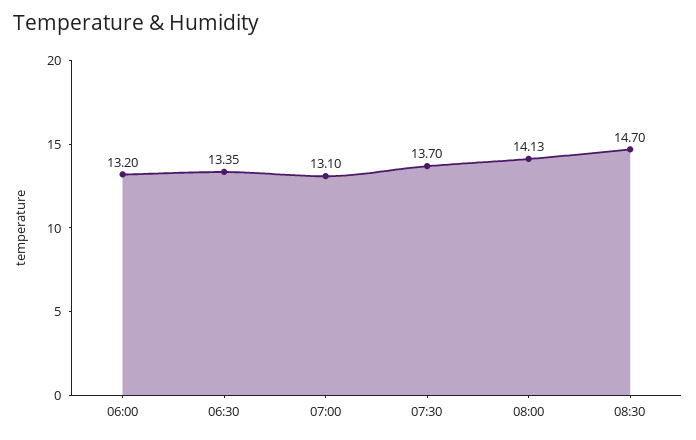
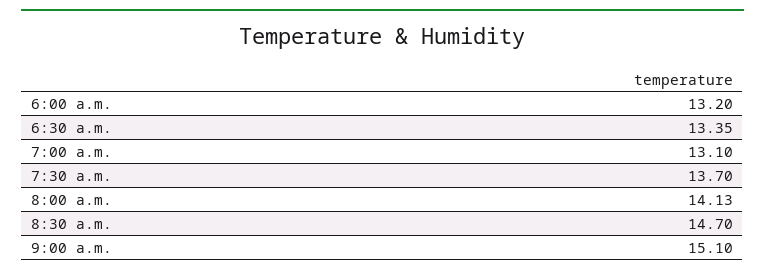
9:00 a.m.: none -> 15.1

